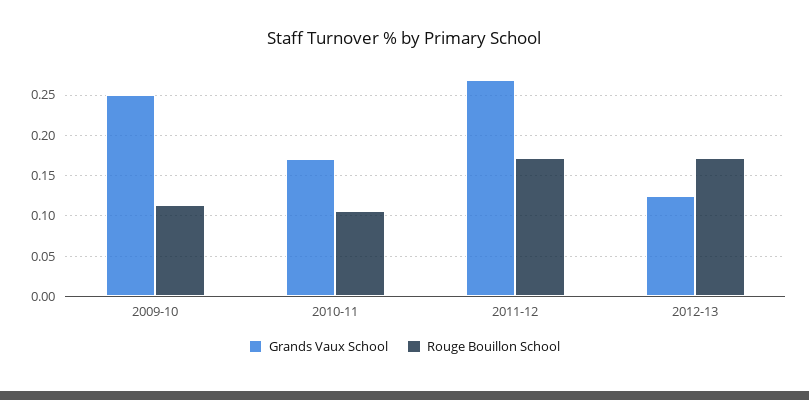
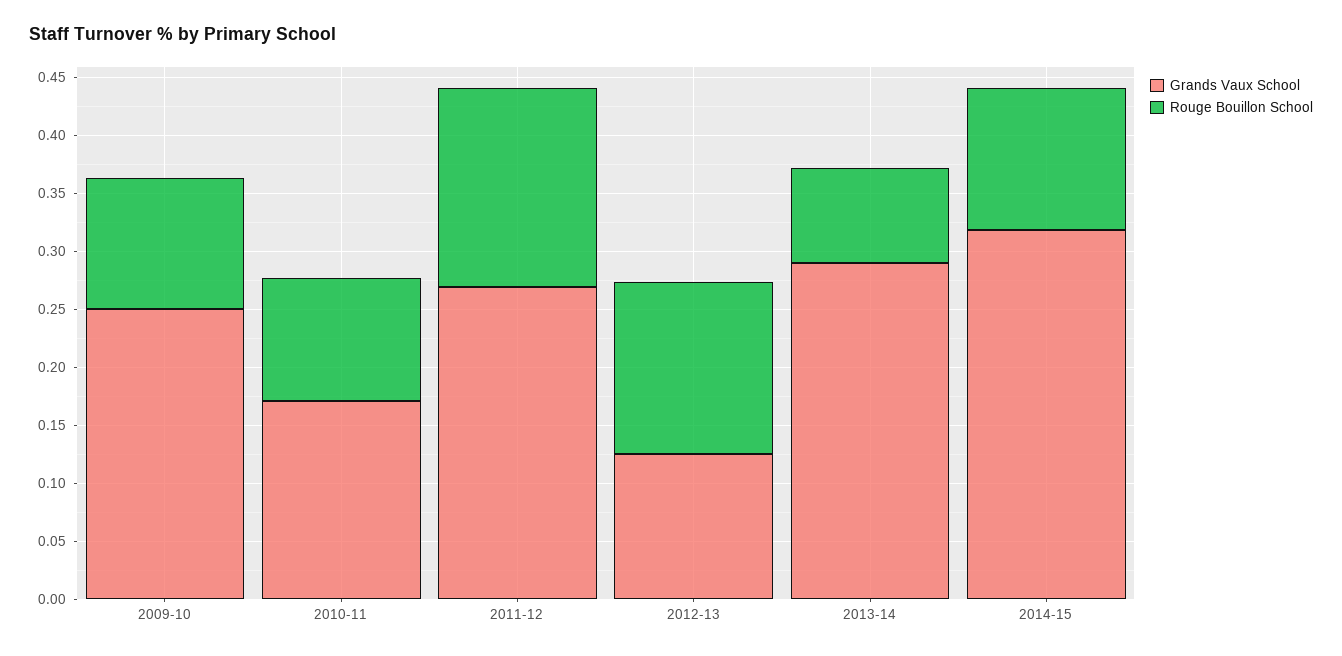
Rouge Bouillon School, 2012-13: 0.17 -> 0.15
Grands Vaux School, 2013-14: none -> 0.29
Rouge Bouillon School, 2013-14: none -> 0.08
Grands Vaux School, 2014-15: none -> 0.32
Rouge Bouillon School, 2014-15: none -> 0.12

